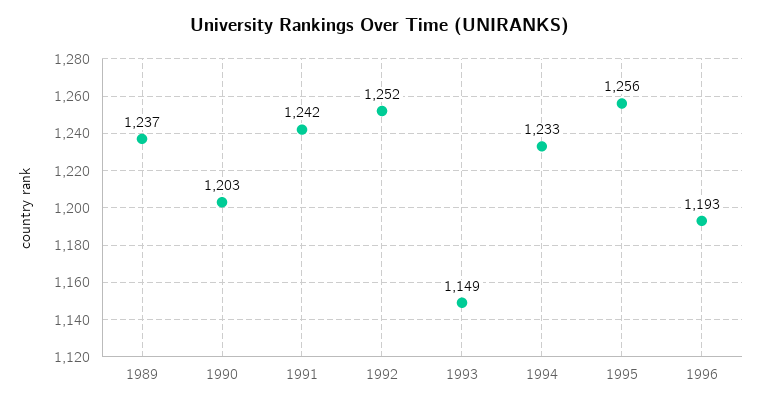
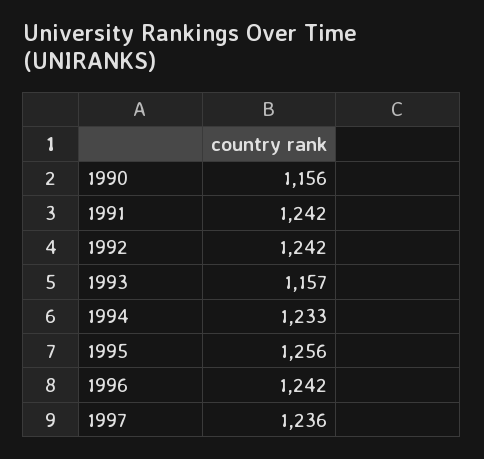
1989: 1237 -> none
1990: 1203 -> 1156
1992: 1252 -> 1242
1993: 1149 -> 1157
1996: 1193 -> 1242
1997: none -> 1236

